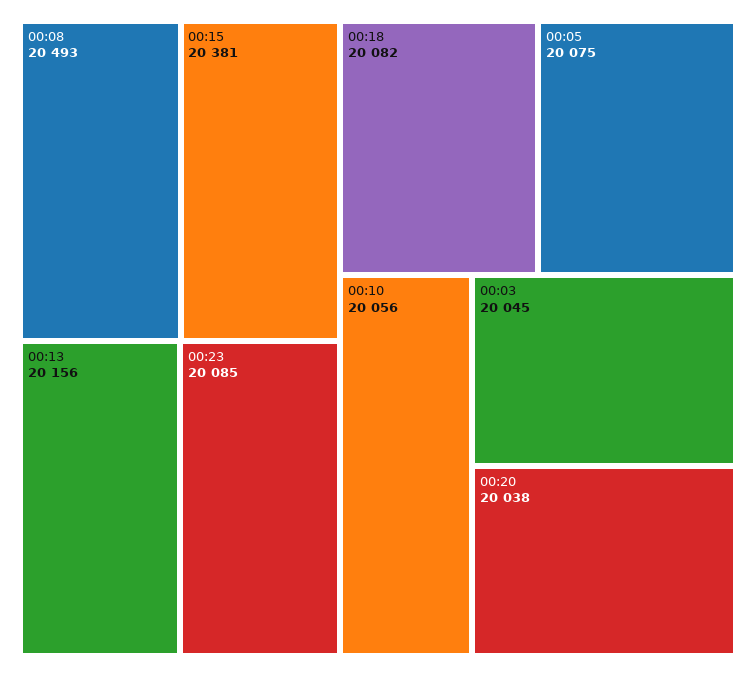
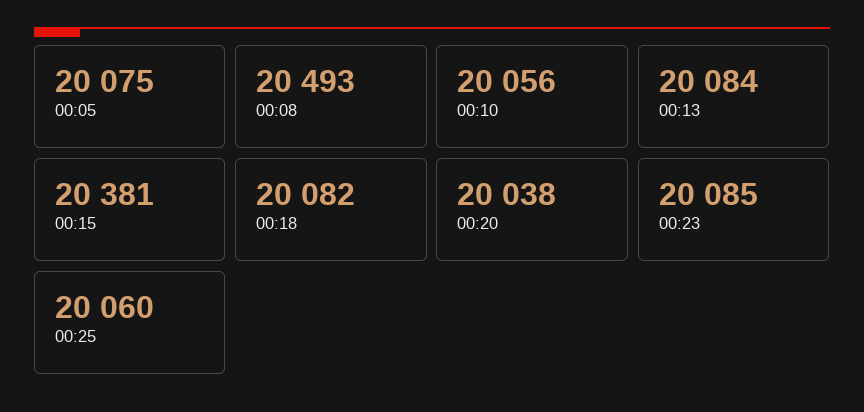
00:13: 20156 -> 20084
00:03: 20045 -> none
00:25: none -> 20060

